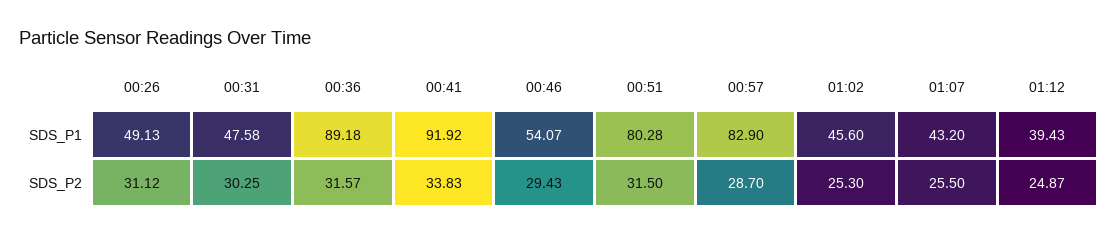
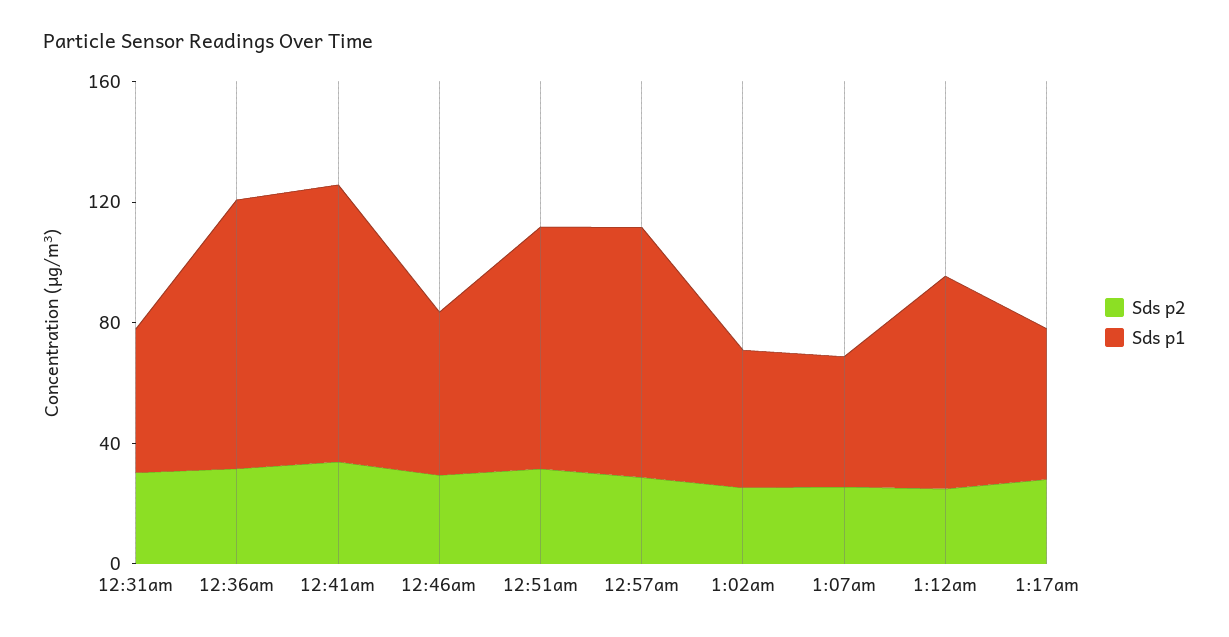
SDS_P1, 00:26: 49.13 -> none
SDS_P1, 01:12: 39.43 -> 70
SDS_P2, 00:26: 31.12 -> none
SDS_P2, 1:17am: none -> 30
SDS_P1, 1:17am: none -> 50

